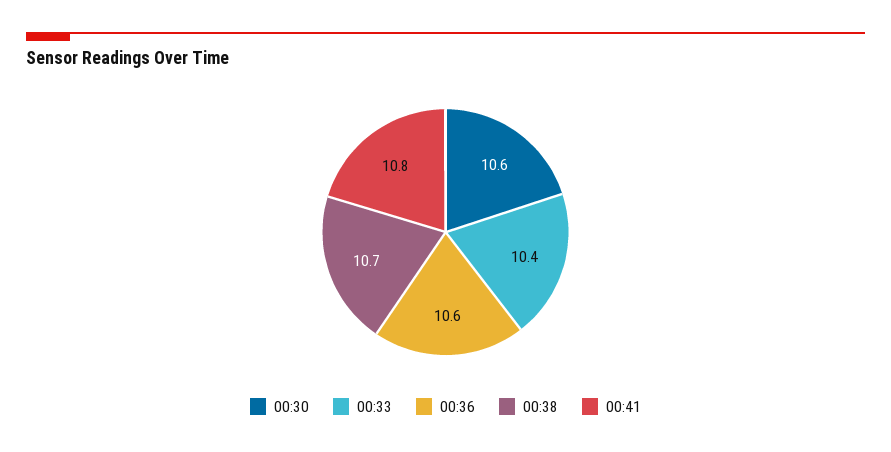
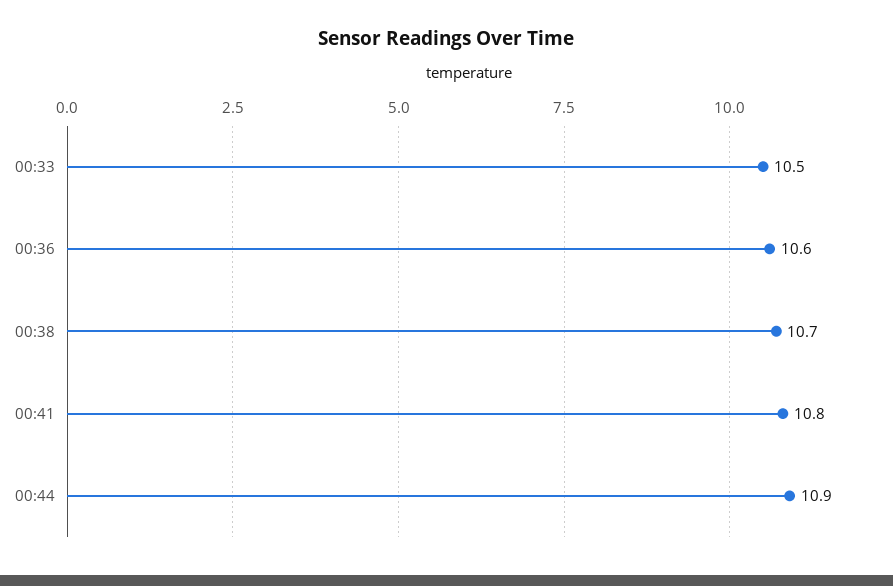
00:30: 10.6 -> none
00:33: 10.4 -> 10.5
00:44: none -> 10.9

